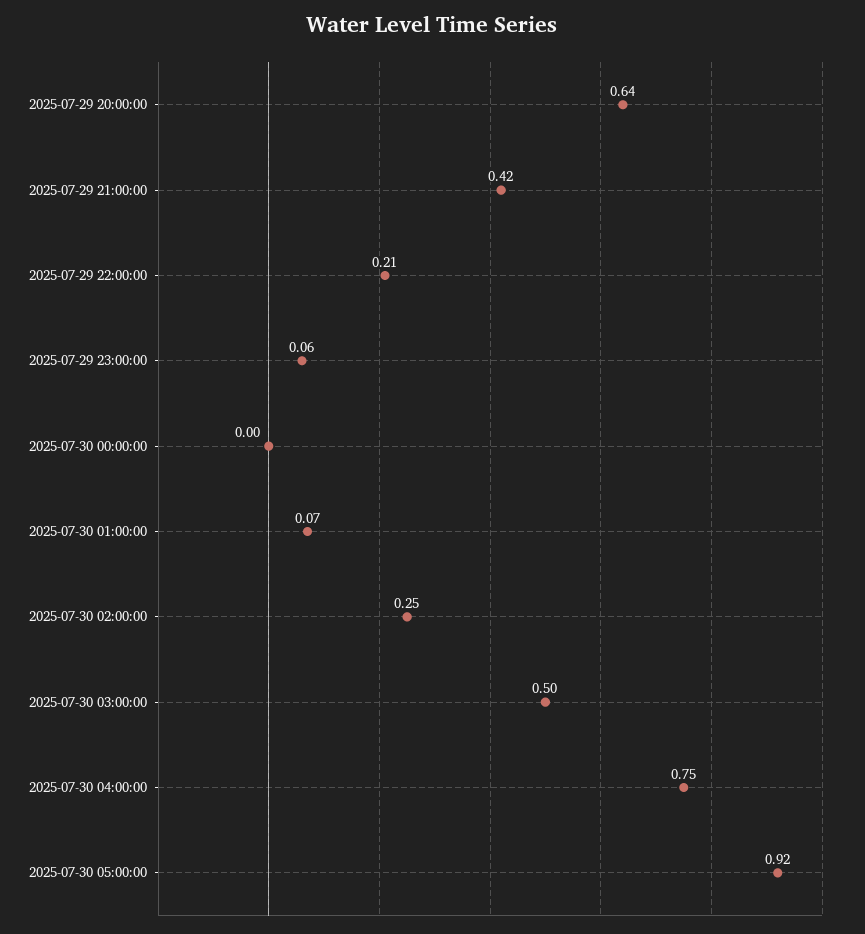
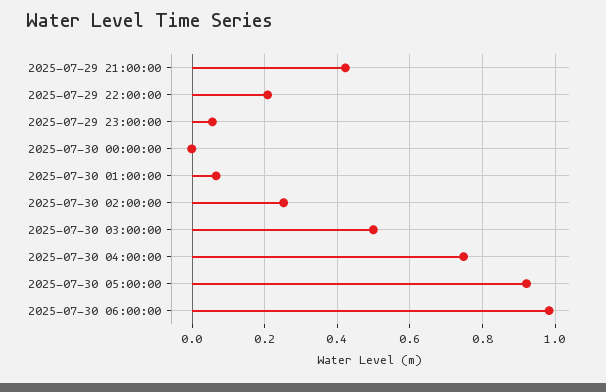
2025-07-29 20:00:00: 0.64 -> none
2025-07-30 06:00:00: none -> 0.98

